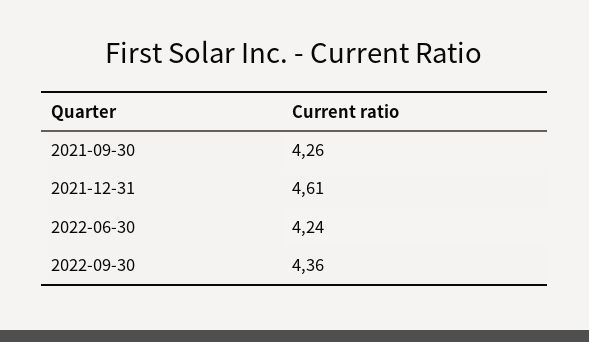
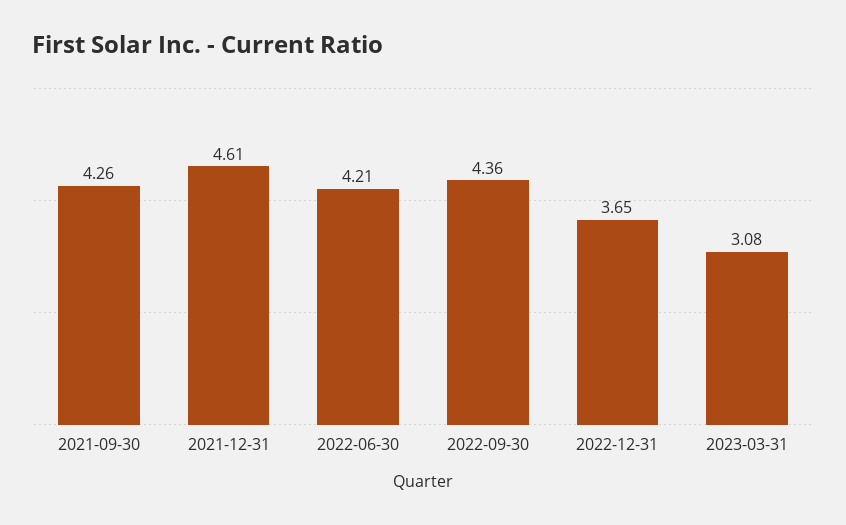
2022-06-30: 4.24 -> 4.21
2022-12-31: none -> 3.65
2023-03-31: none -> 3.08

